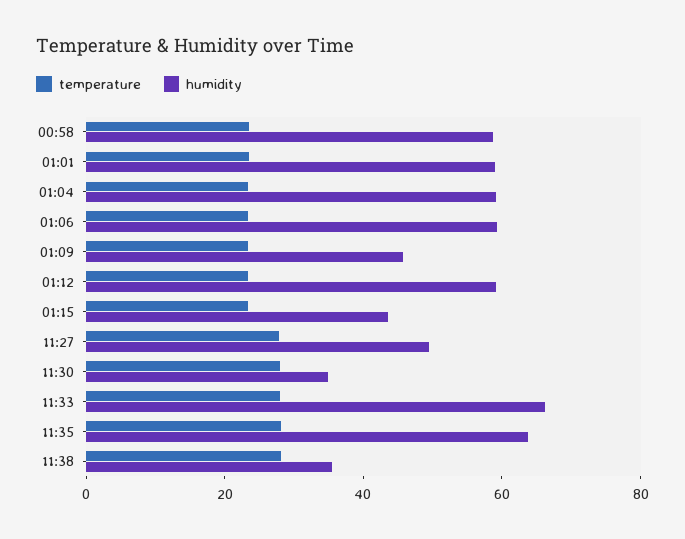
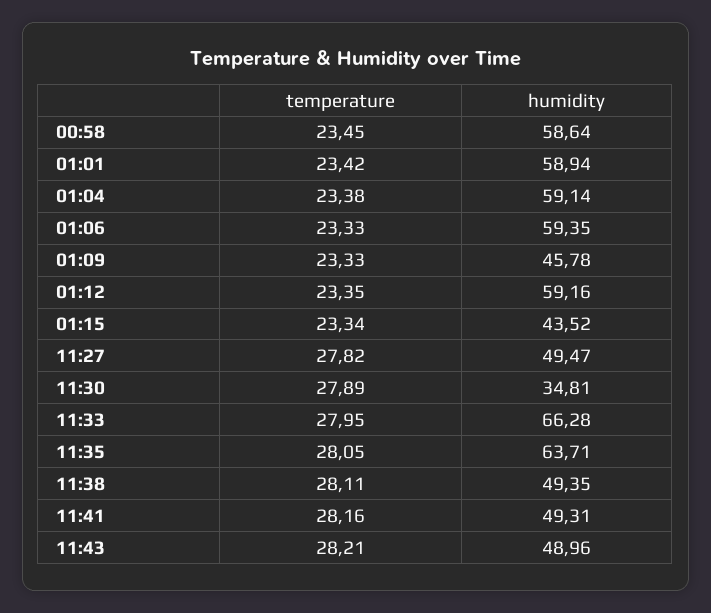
humidity, 11:38: 35 -> 49.35
temperature, 11:41: none -> 28.16
humidity, 11:41: none -> 49.31
temperature, 11:43: none -> 28.21
humidity, 11:43: none -> 48.96

